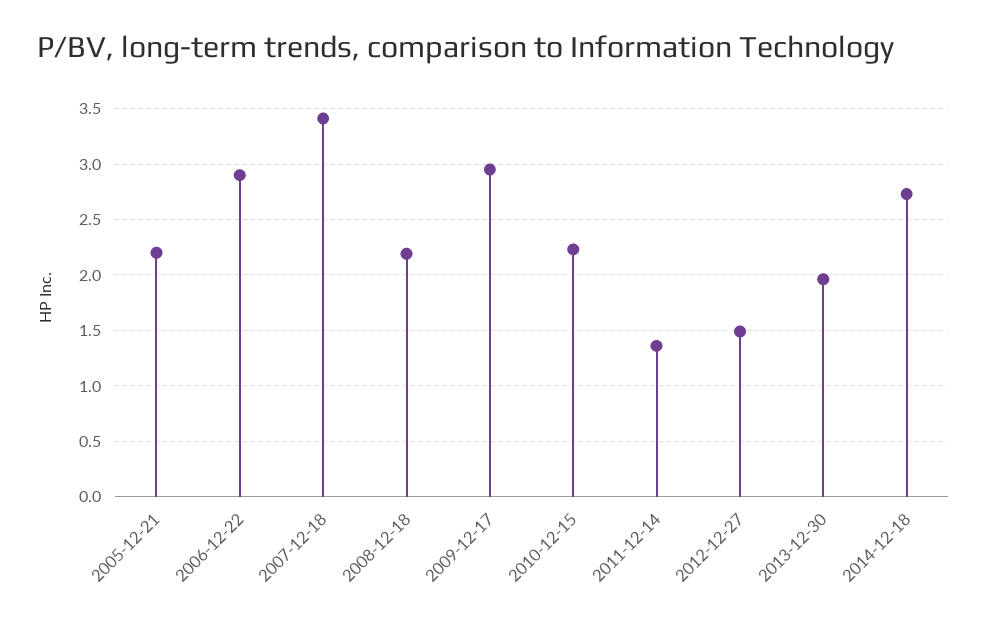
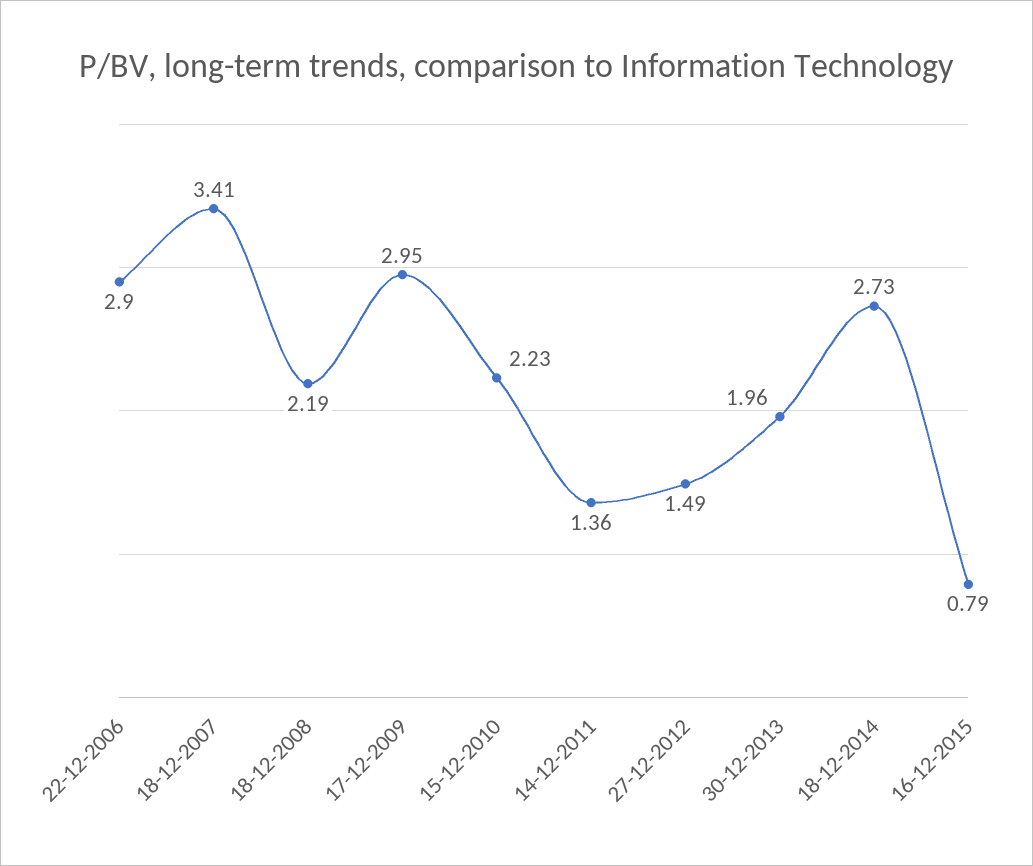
2005-12-21: 2.2 -> none
16-12-2015: none -> 0.79

